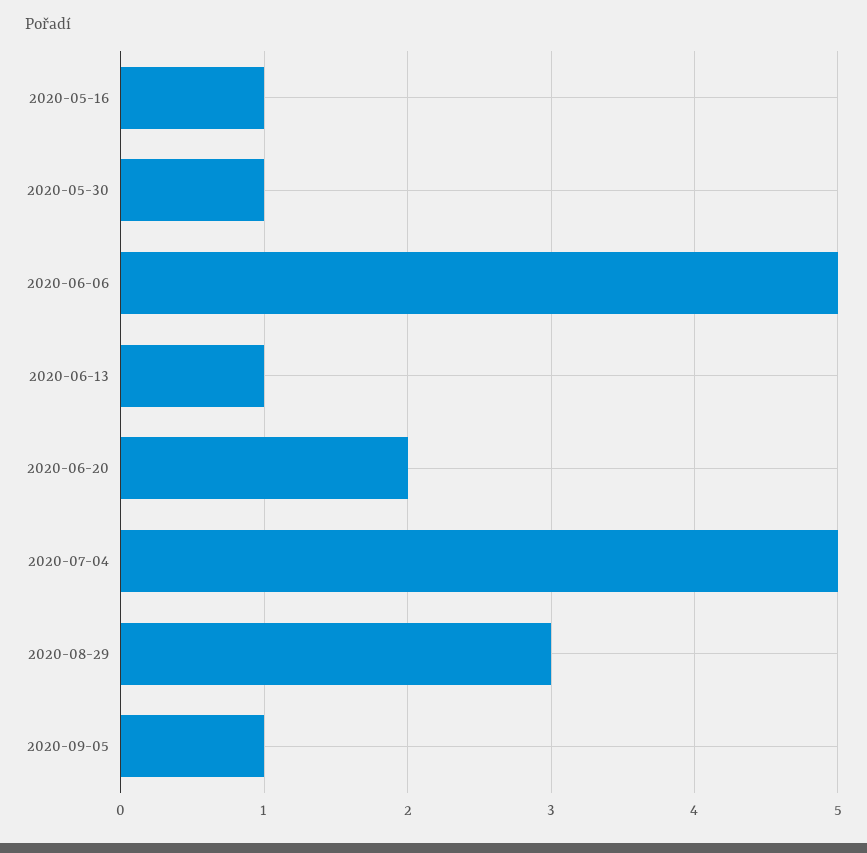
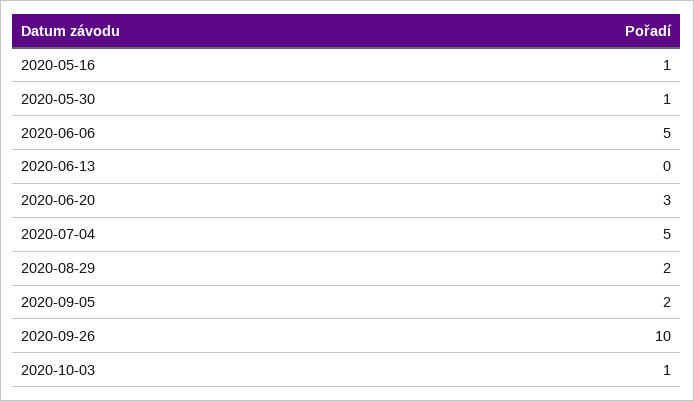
2020-06-13: 1 -> 0
2020-06-20: 2 -> 3
2020-08-29: 3 -> 2
2020-09-05: 1 -> 2
2020-09-26: none -> 10
2020-10-03: none -> 1

